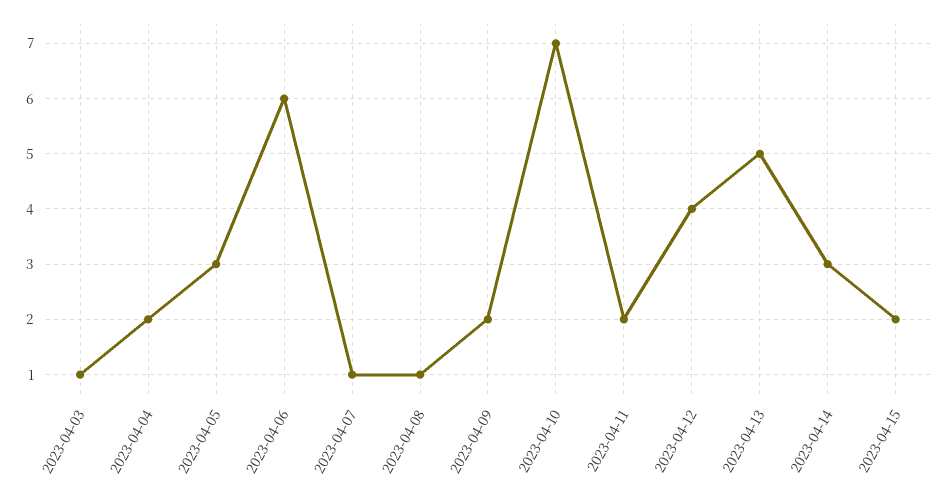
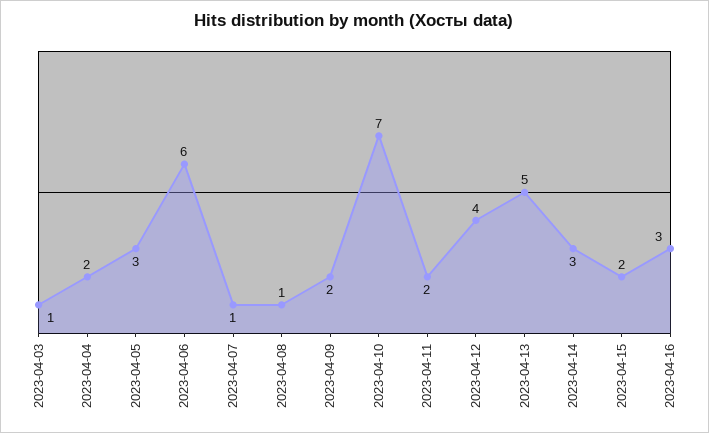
2023-04-16: none -> 3

